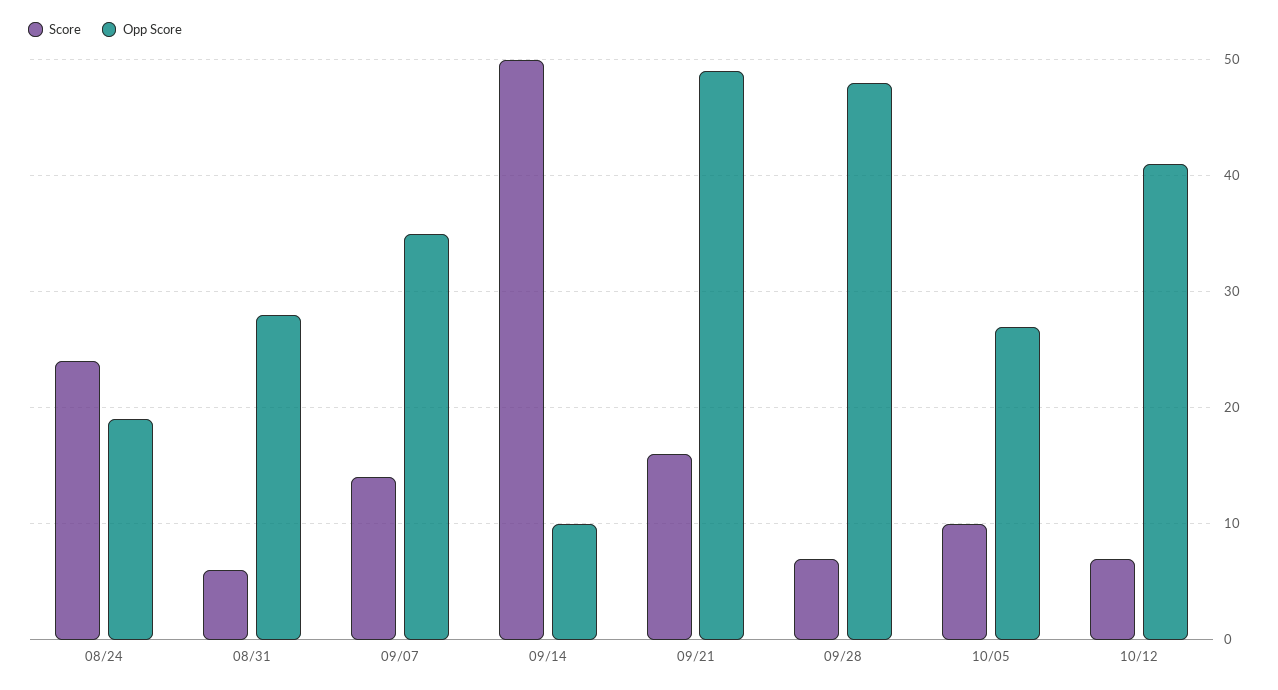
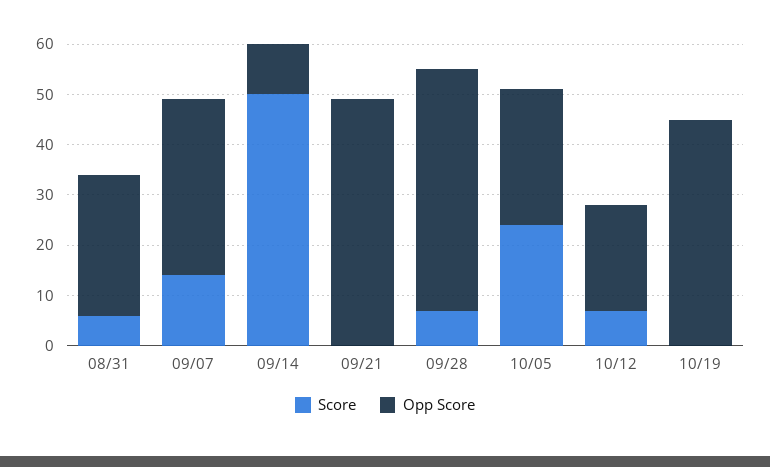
Score, 08/24: 24 -> none
Opp Score, 08/24: 19 -> none
Score, 09/21: 16 -> 0
Score, 10/05: 10 -> 25
Opp Score, 10/12: 41 -> 20
Score, 10/19: none -> 0
Opp Score, 10/19: none -> 45

